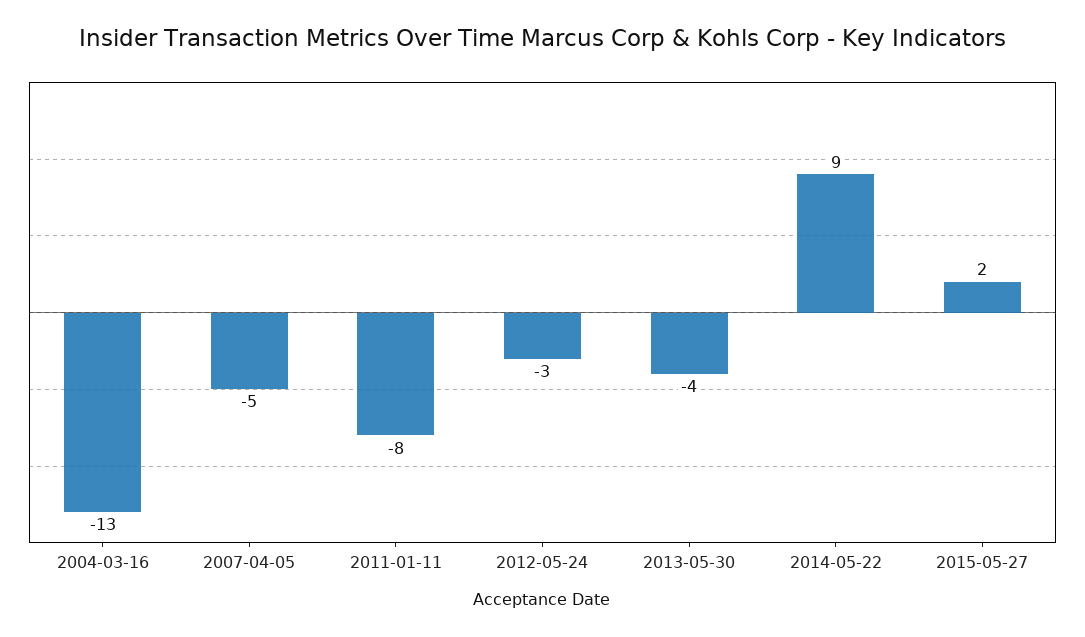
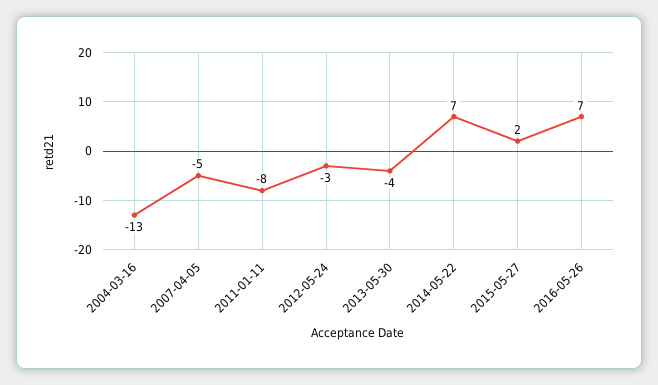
2014-05-22: 9 -> 7
2016-05-26: none -> 7

